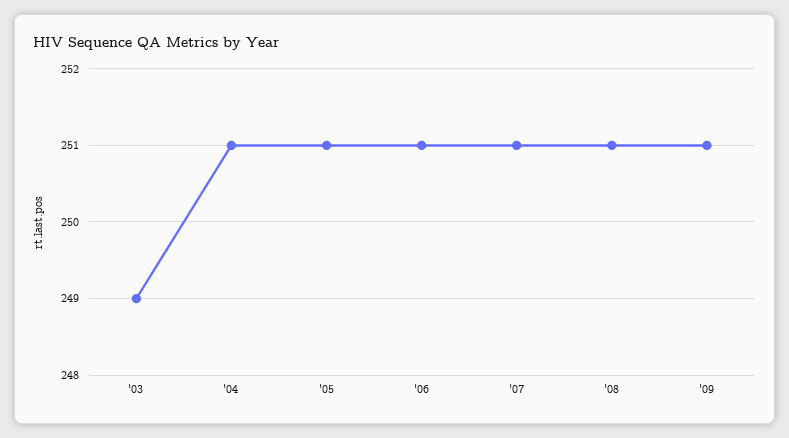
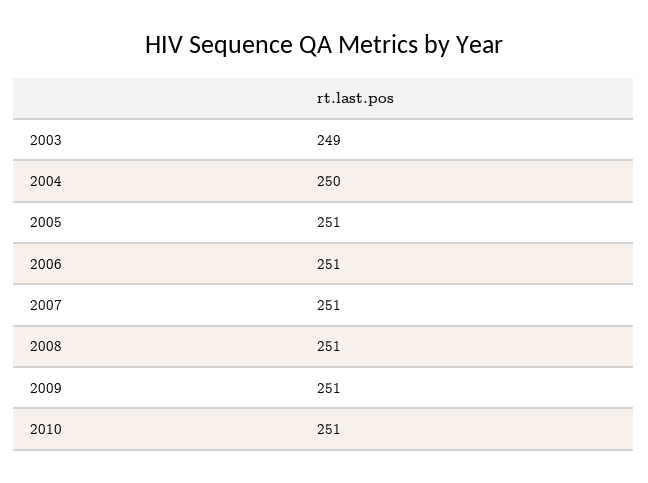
'04: 251 -> 250
2010: none -> 251

